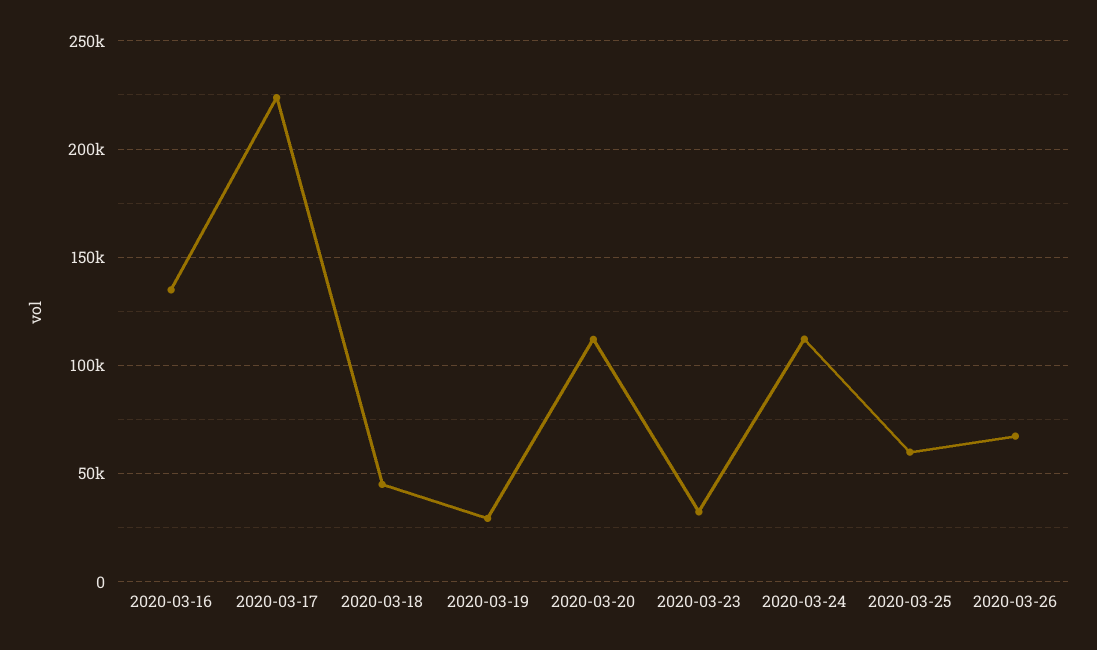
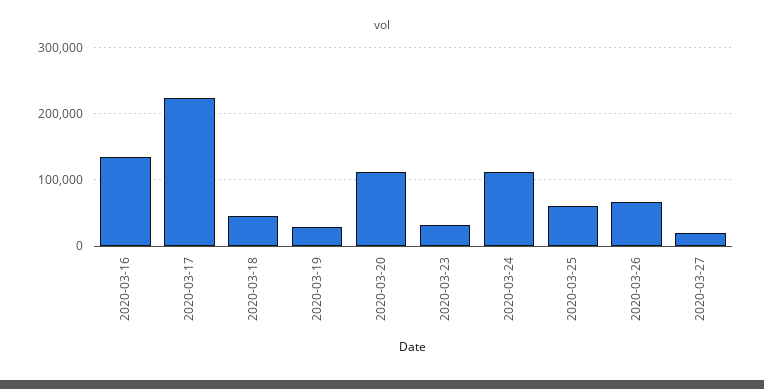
2020-03-27: none -> 20000

